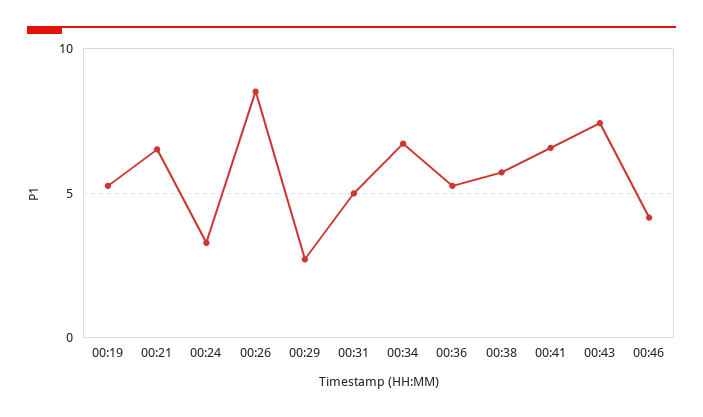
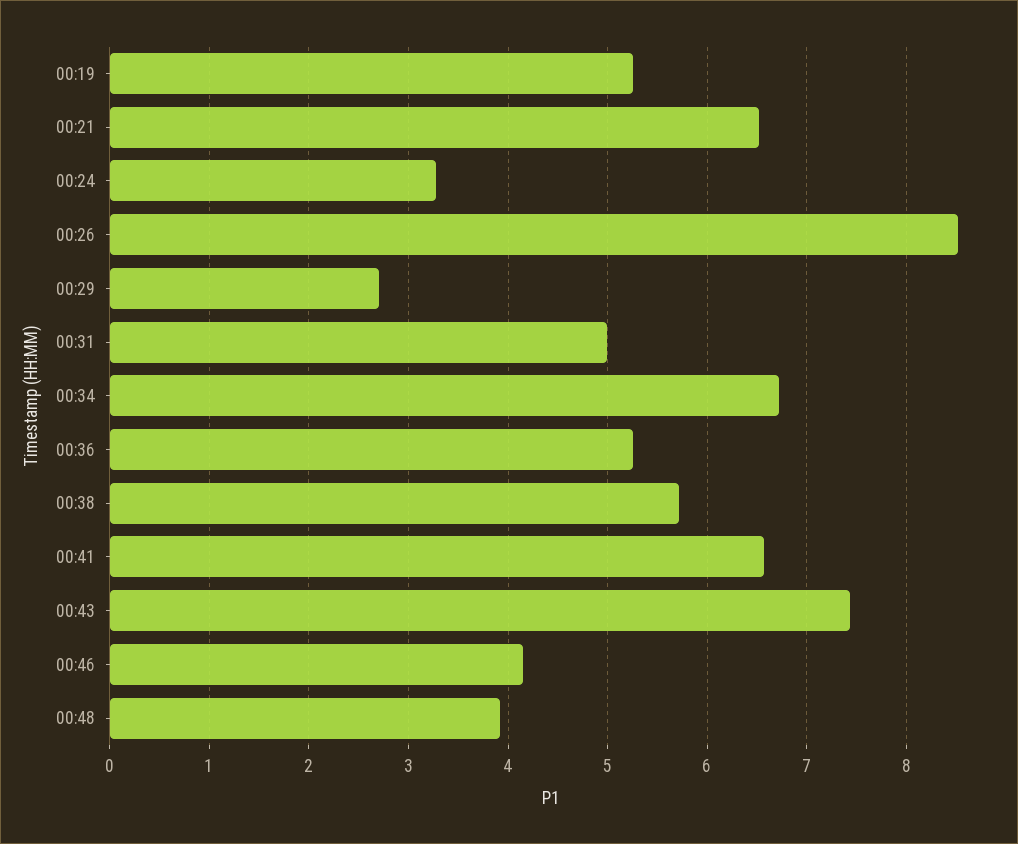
00:48: none -> 3.9

